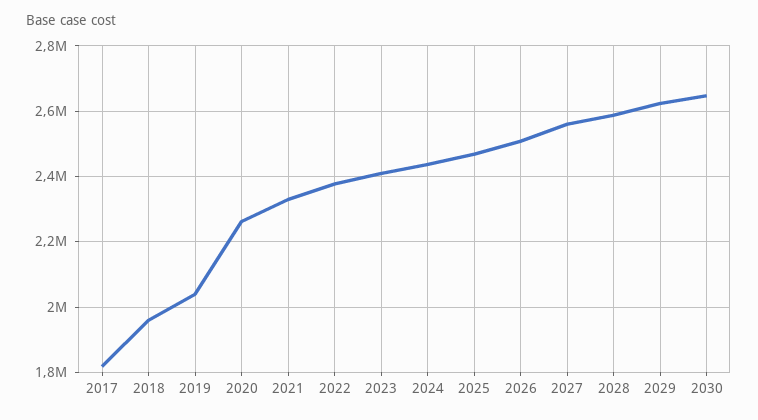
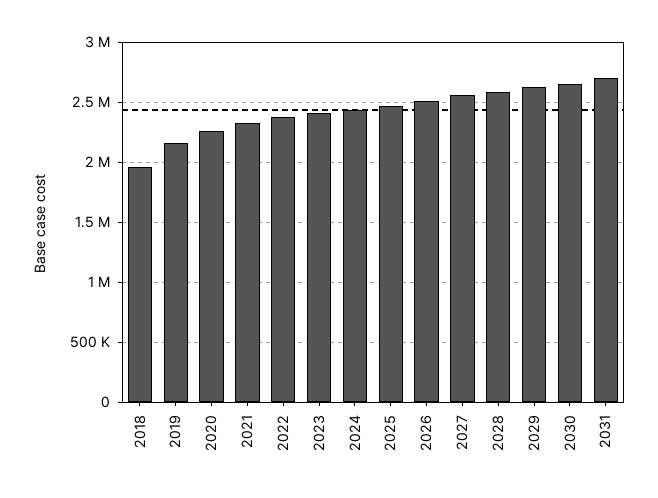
2017: 1820000 -> none
2019: 2040000 -> 2150000
2031: none -> 2700000

